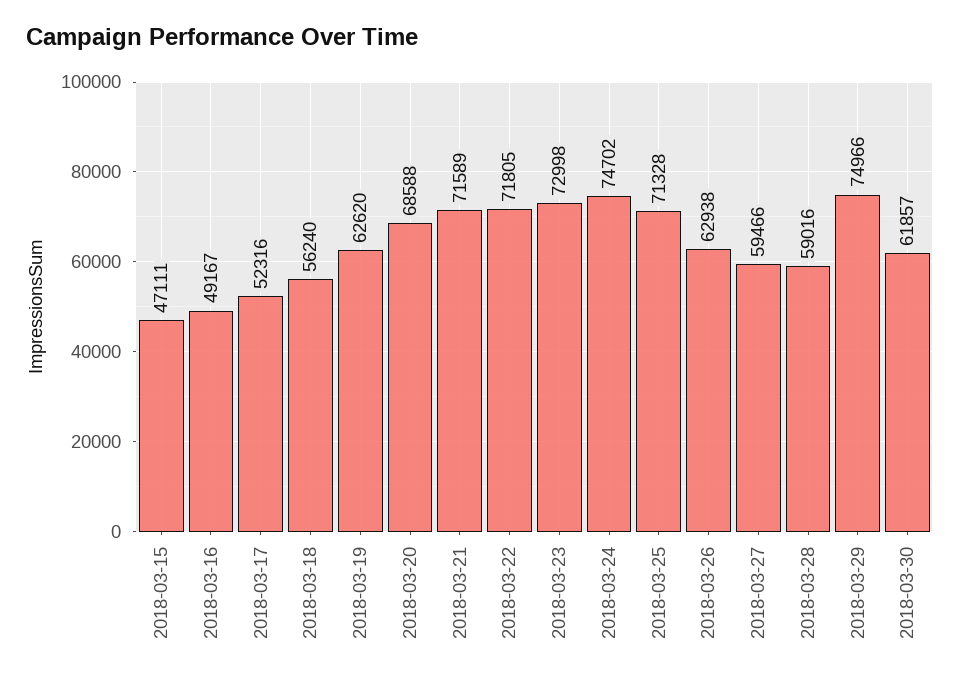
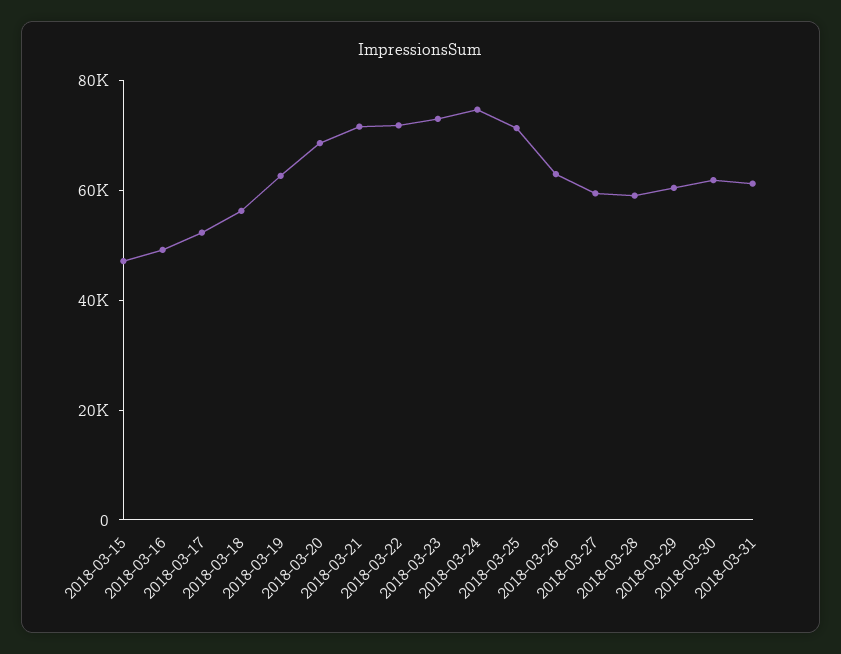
2018-03-29: 74966 -> 60000
2018-03-31: none -> 60000

